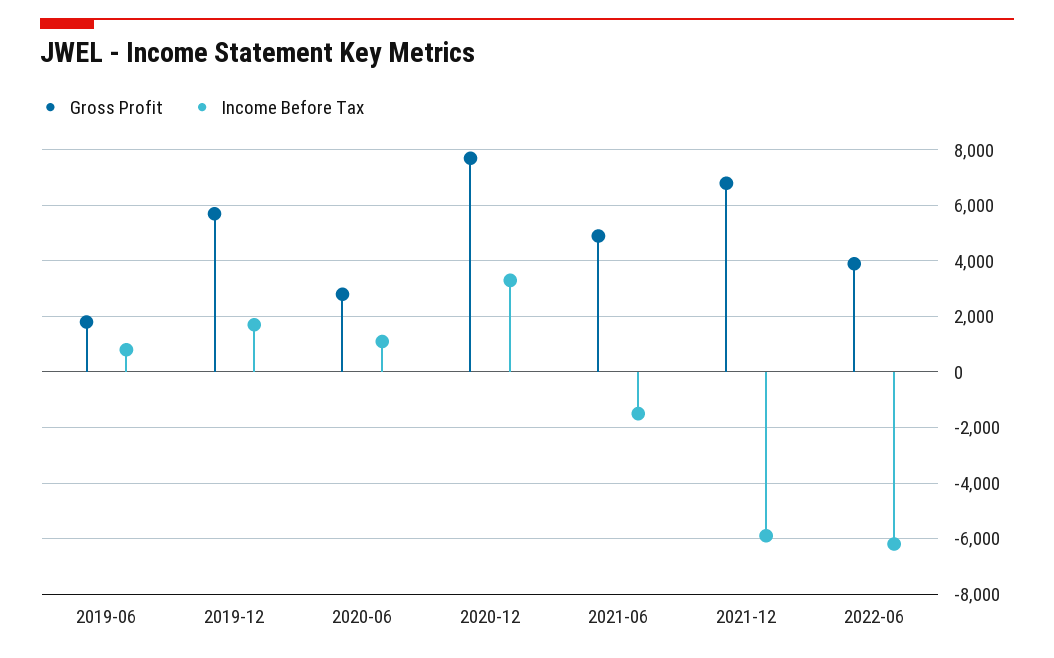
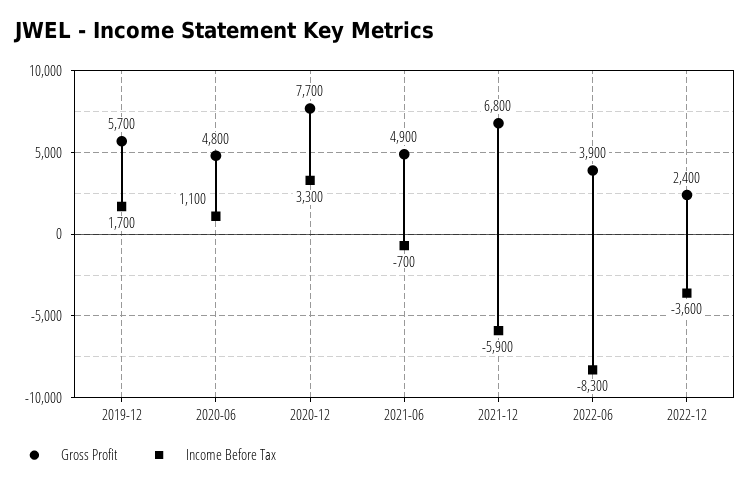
Gross Profit, 2019-06: 1750 -> none
Income Before Tax, 2019-06: 750 -> none
Gross Profit, 2020-06: 2750 -> 4800
Income Before Tax, 2021-06: -1500 -> -700
Income Before Tax, 2022-06: -6250 -> -8300
Gross Profit, 2022-12: none -> 2400
Income Before Tax, 2022-12: none -> -3600

